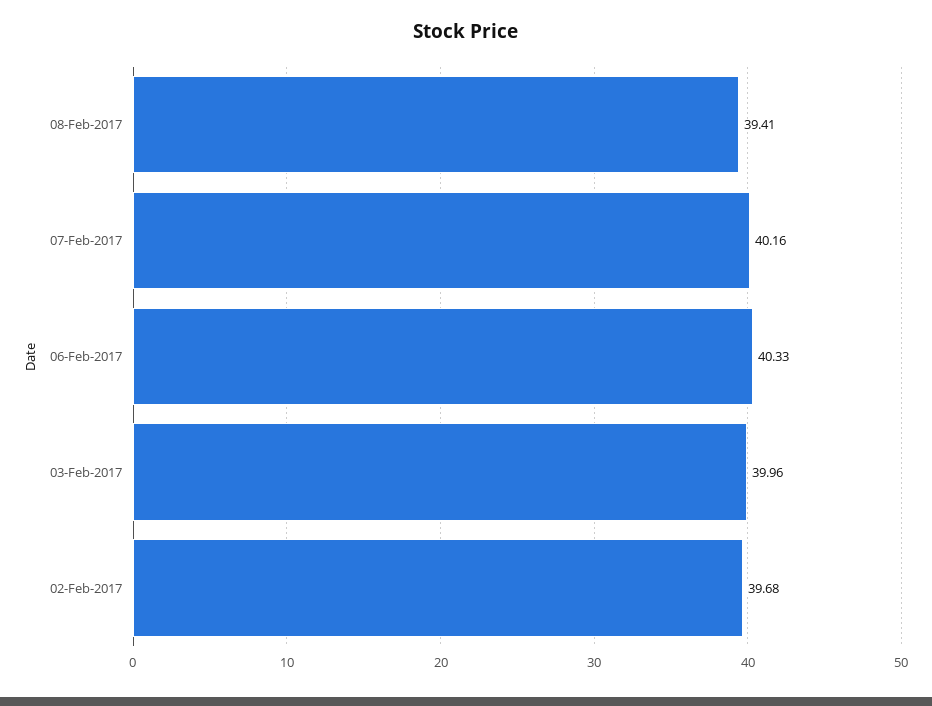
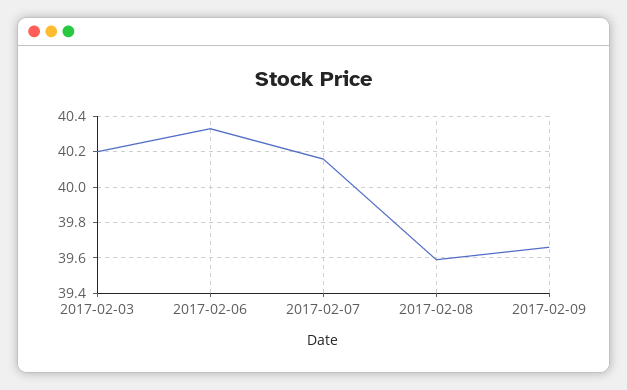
08-Feb-2017: 39.41 -> 39.6
03-Feb-2017: 39.96 -> 40.2
02-Feb-2017: 39.68 -> none
2017-02-09: none -> 39.65

